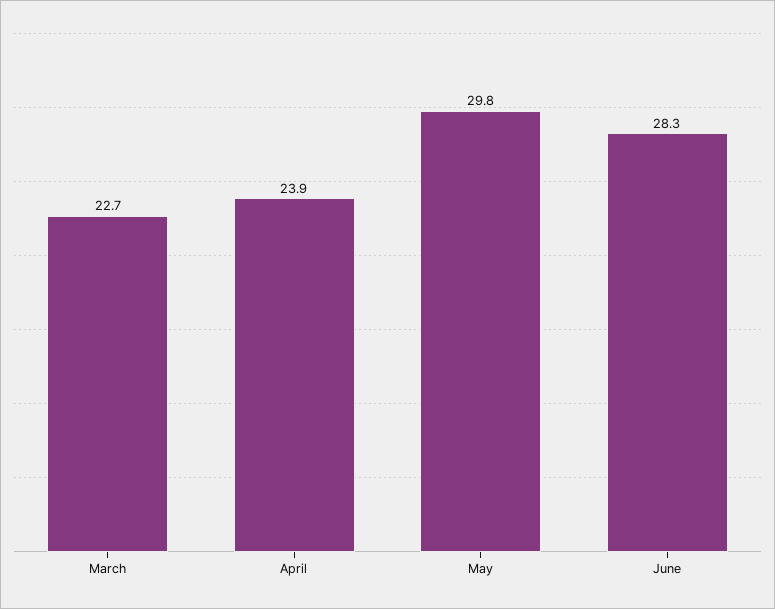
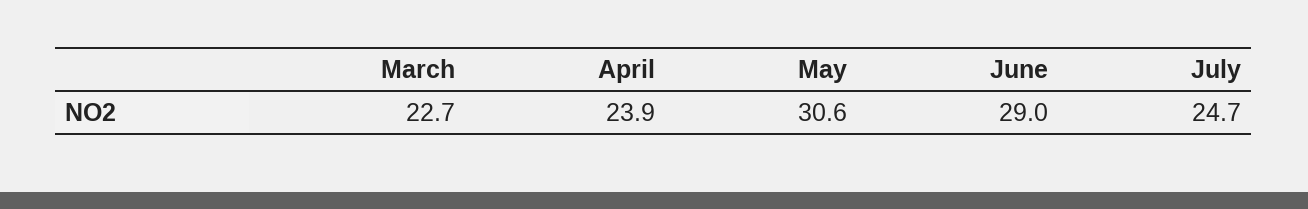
May: 29.8 -> 30.6
June: 28.3 -> 29
July: none -> 24.7

